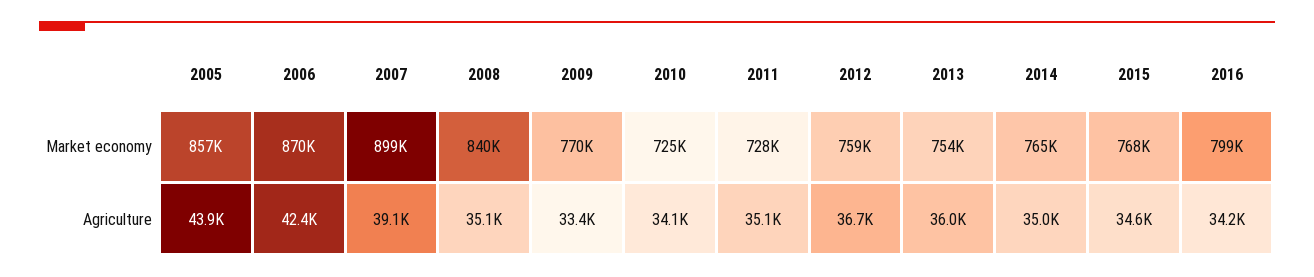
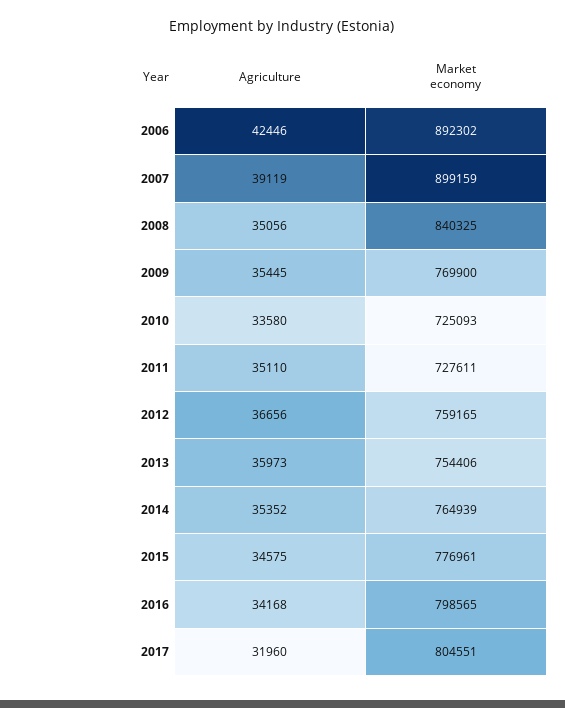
2005, Market economy: 857000 -> none
2006, Market economy: 870000 -> 892302
2015, Market economy: 768000 -> 776961
2005, Agriculture: 43900 -> none
2009, Agriculture: 33400 -> 35445
2010, Agriculture: 34100 -> 33580
2014, Agriculture: 35000 -> 35352
2017, Agriculture: none -> 31960
2017, Market economy: none -> 804551

